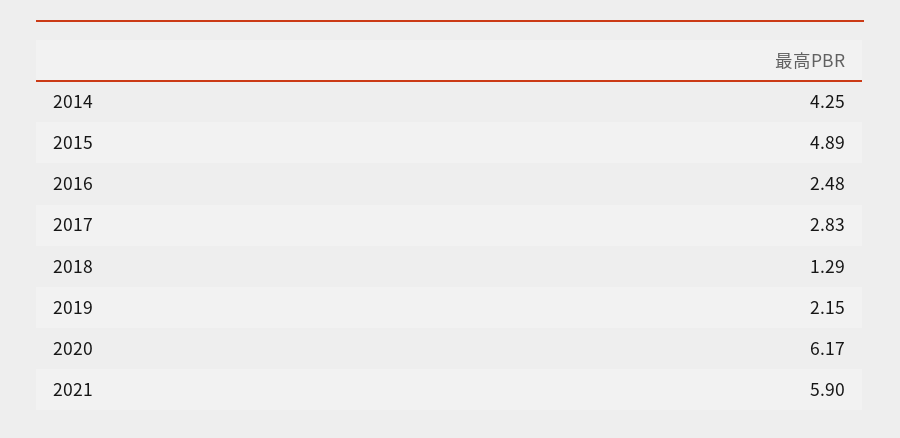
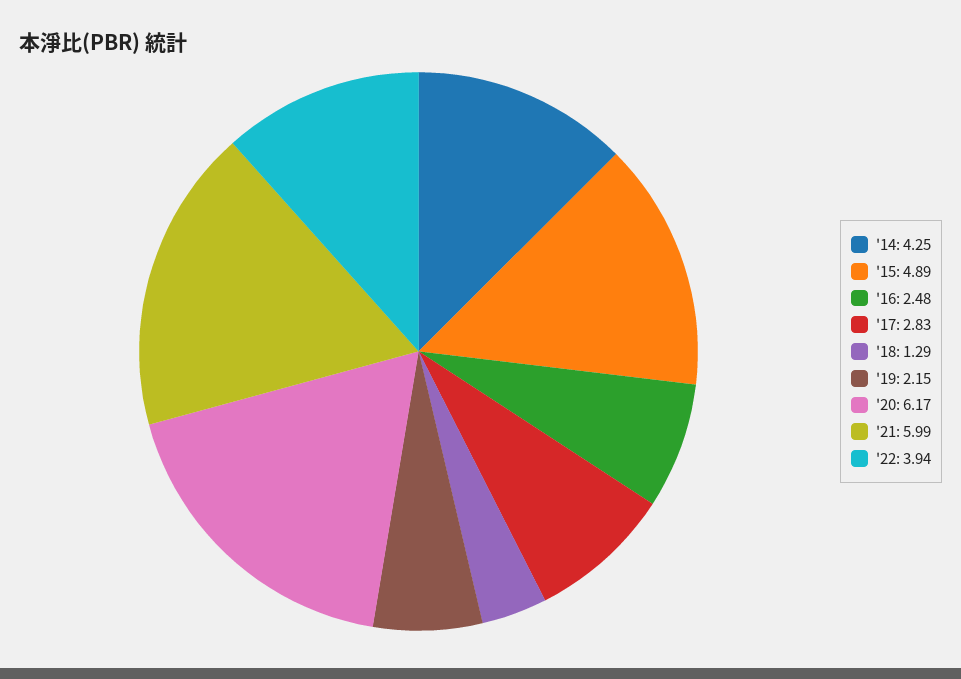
2021: 5.9 -> 5.99
'22: none -> 3.94

